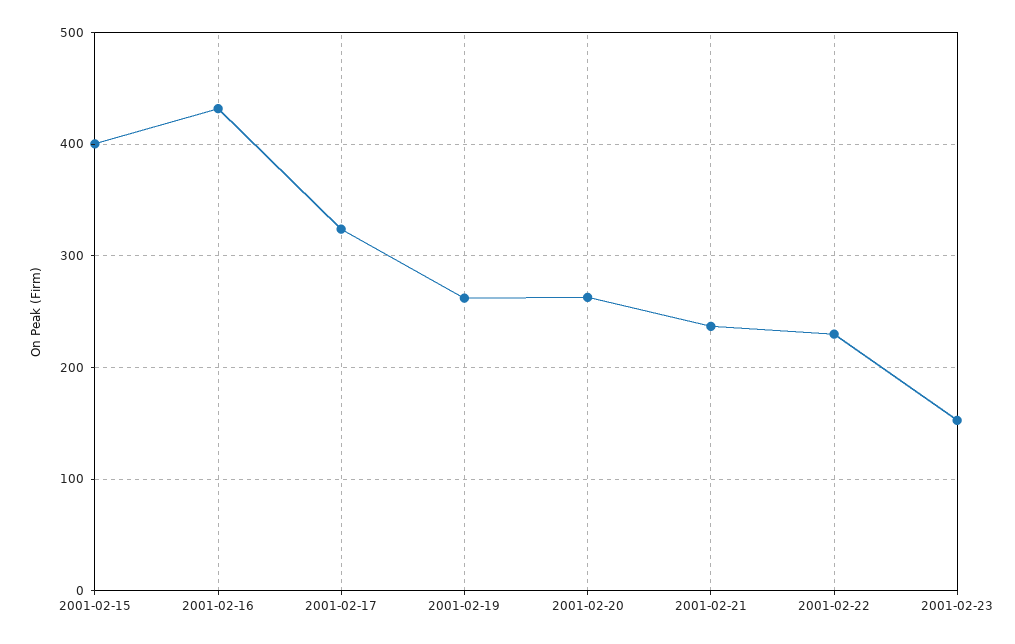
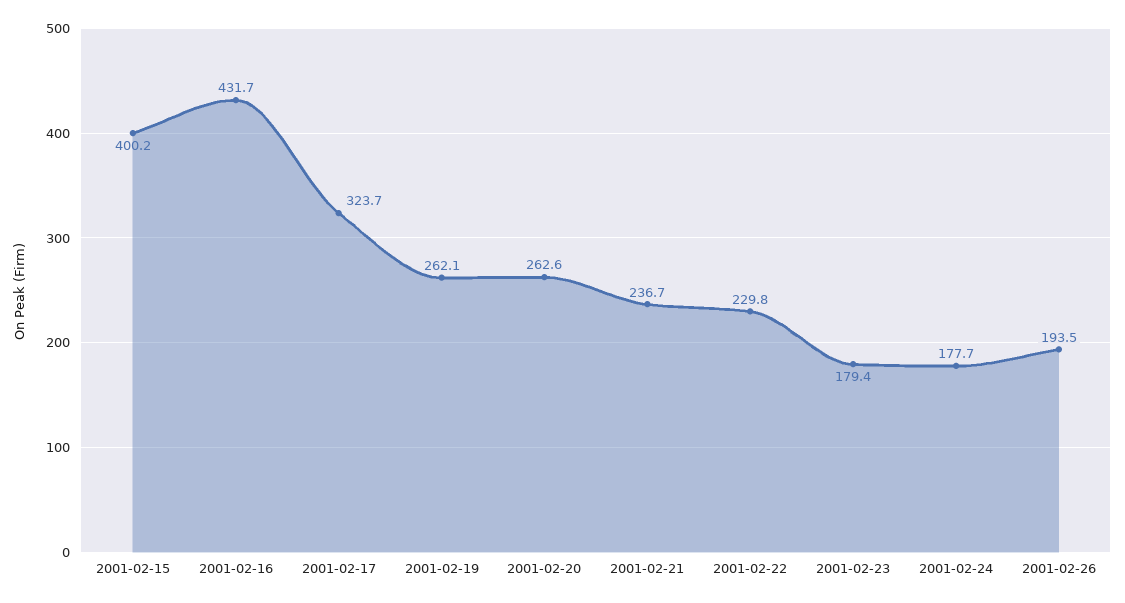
2001-02-23: 150 -> 179.4
2001-02-24: none -> 177.7
2001-02-26: none -> 193.5

